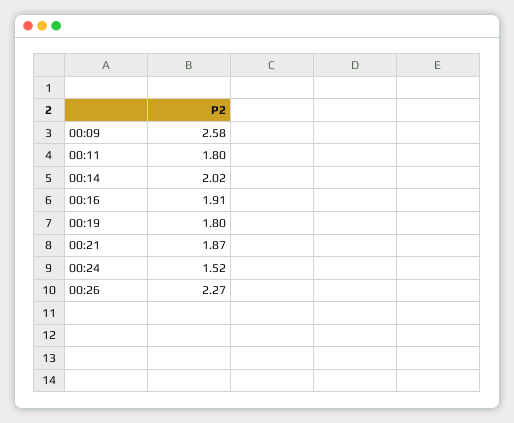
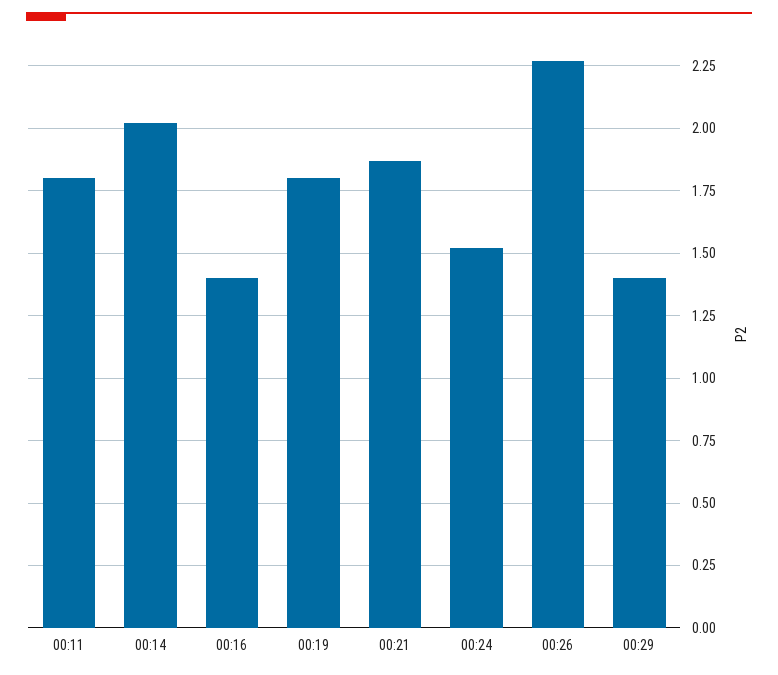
00:09: 2.58 -> none
00:16: 1.91 -> 1.4
00:29: none -> 1.4

